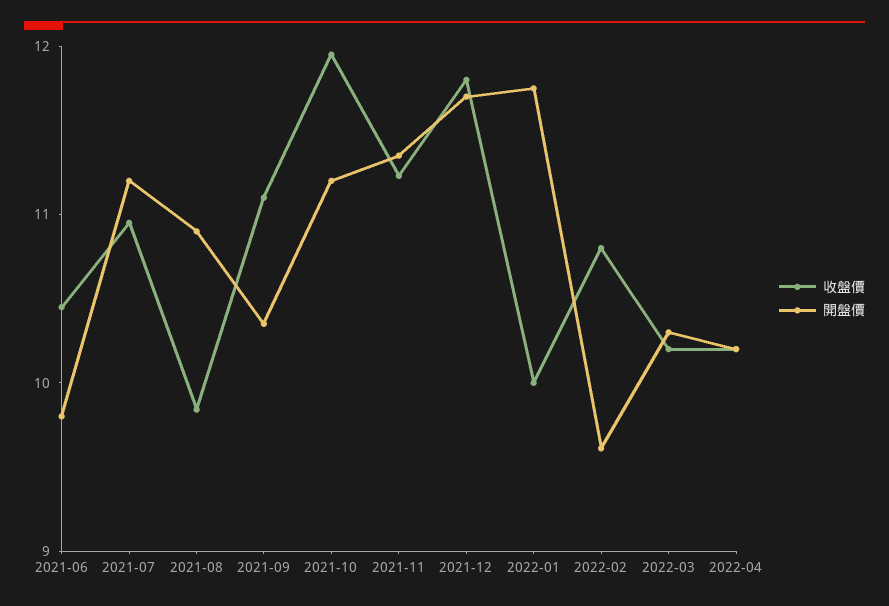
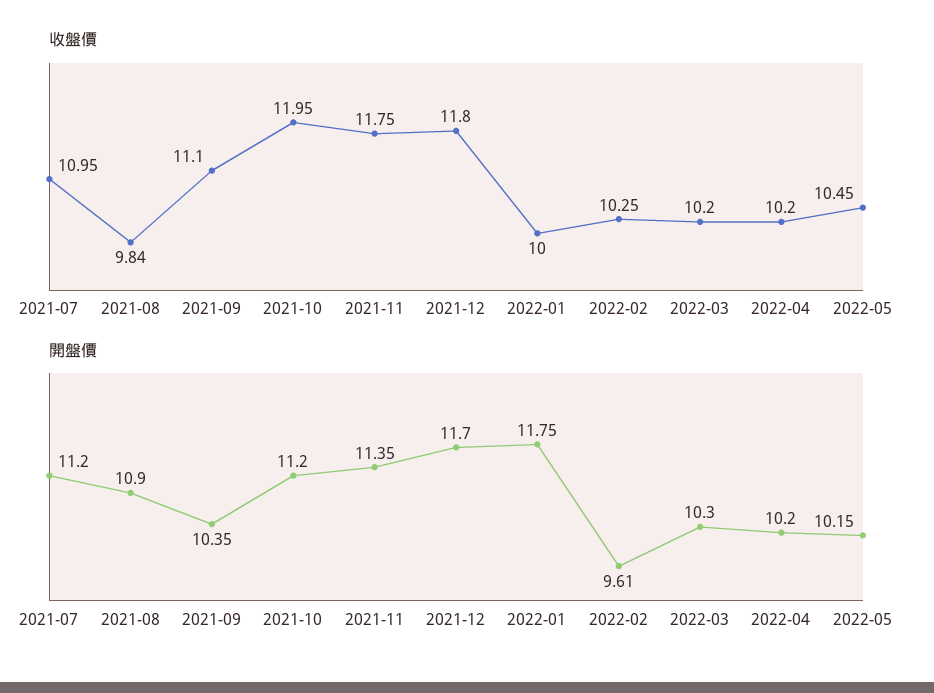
收盤價, 2021-06: 10.4 -> none
開盤價, 2021-06: 9.8 -> none
收盤價, 2021-11: 11.2 -> 11.75
收盤價, 2022-02: 10.8 -> 10.25
收盤價, 2022-05: none -> 10.45
開盤價, 2022-05: none -> 10.15

